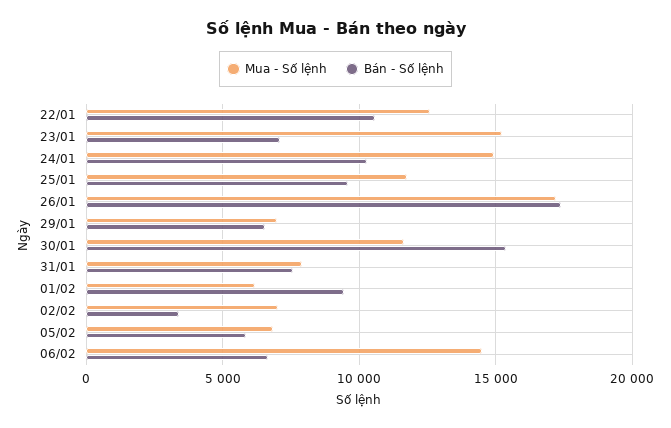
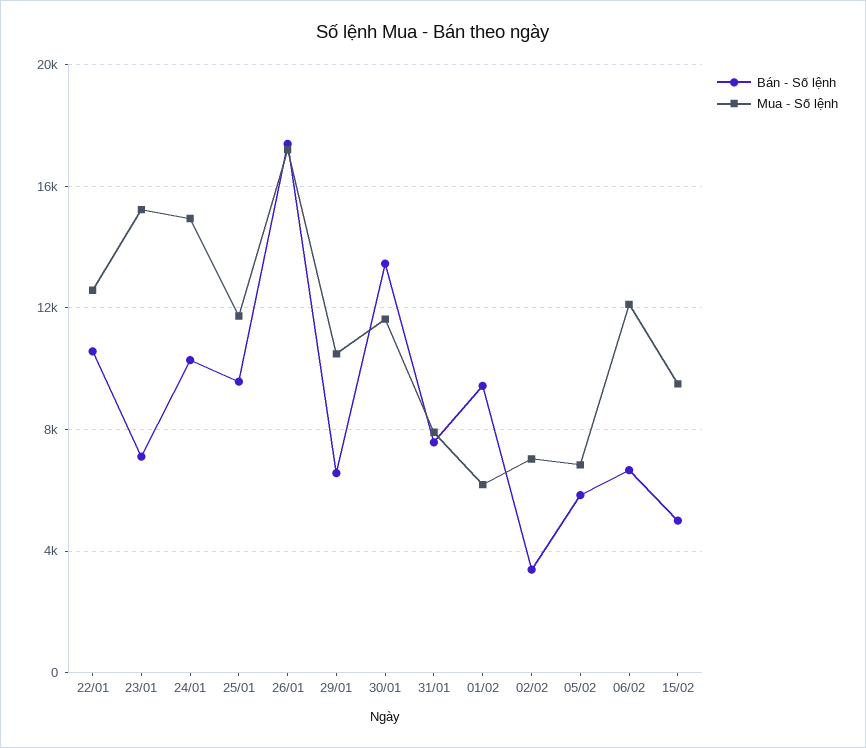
Mua - Số lệnh, 29/01: 7000 -> 10500
Bán - Số lệnh, 30/01: 15500 -> 13500
Mua - Số lệnh, 06/02: 14500 -> 12000
Bán - Số lệnh, 15/02: none -> 5000
Mua - Số lệnh, 15/02: none -> 9500

